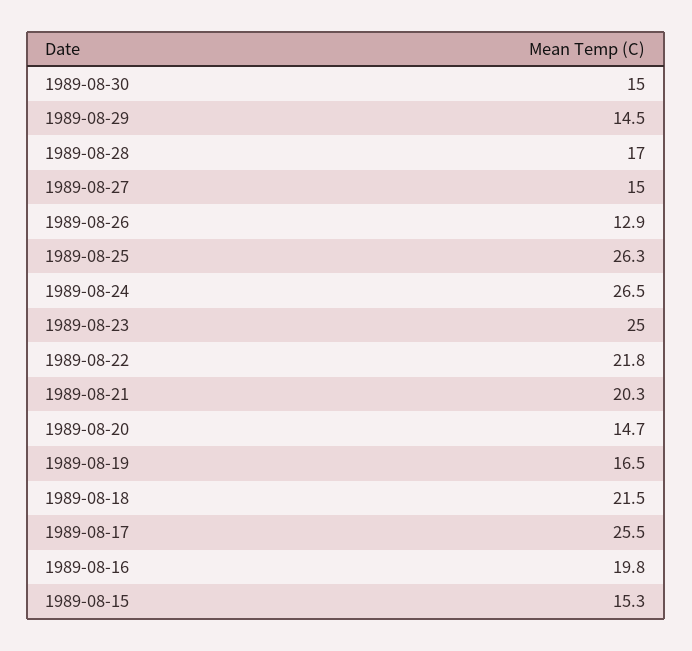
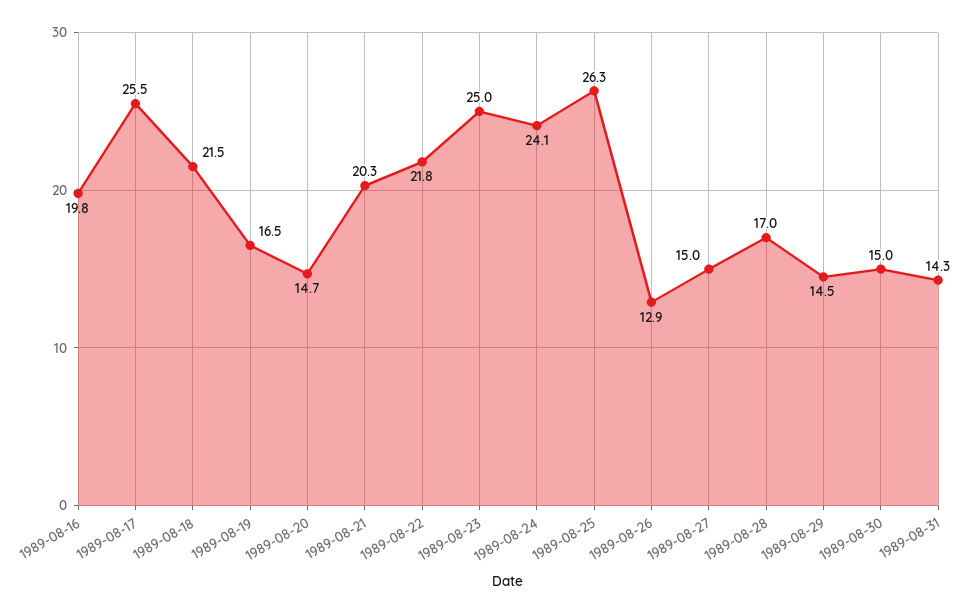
1989-08-24: 26.5 -> 24.1
1989-08-15: 15.3 -> none
1989-08-31: none -> 14.3

